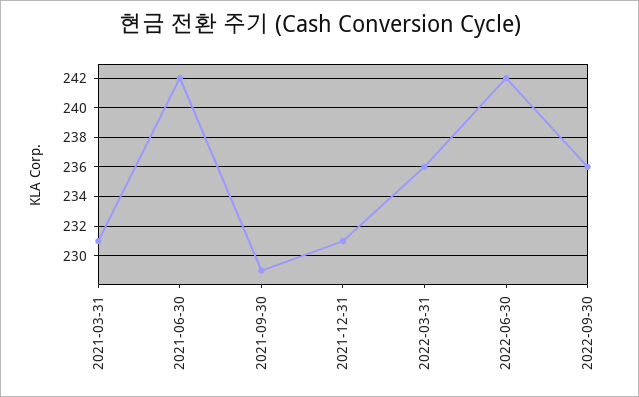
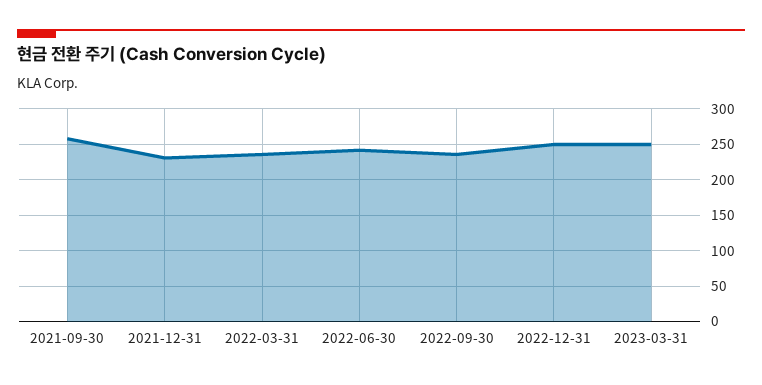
2021-03-31: 231 -> none
2021-06-30: 242 -> none
2021-09-30: 229 -> 260
2022-12-31: none -> 250
2023-03-31: none -> 250

